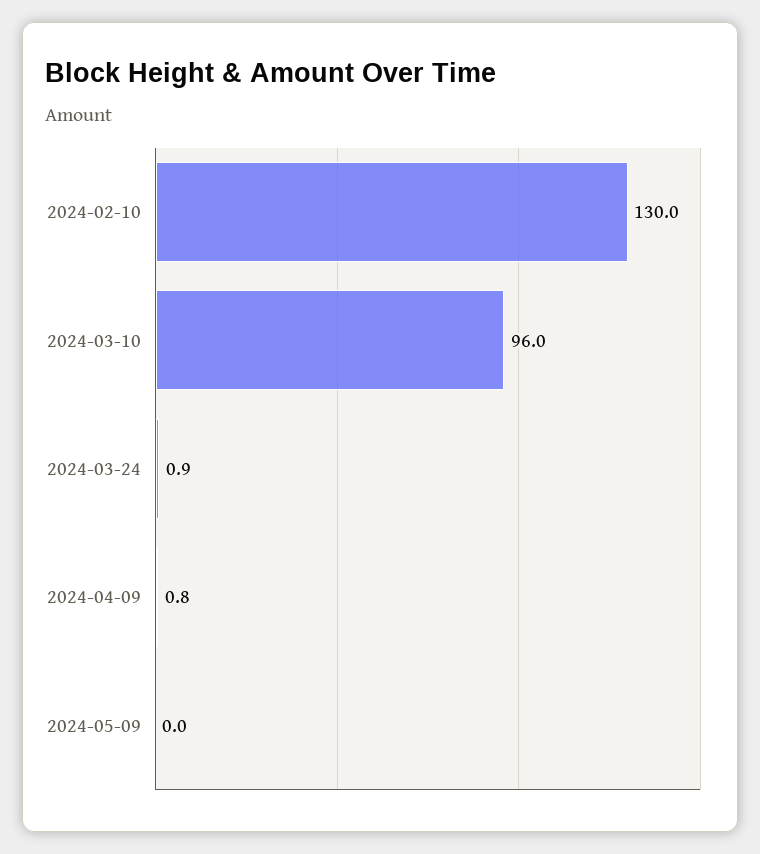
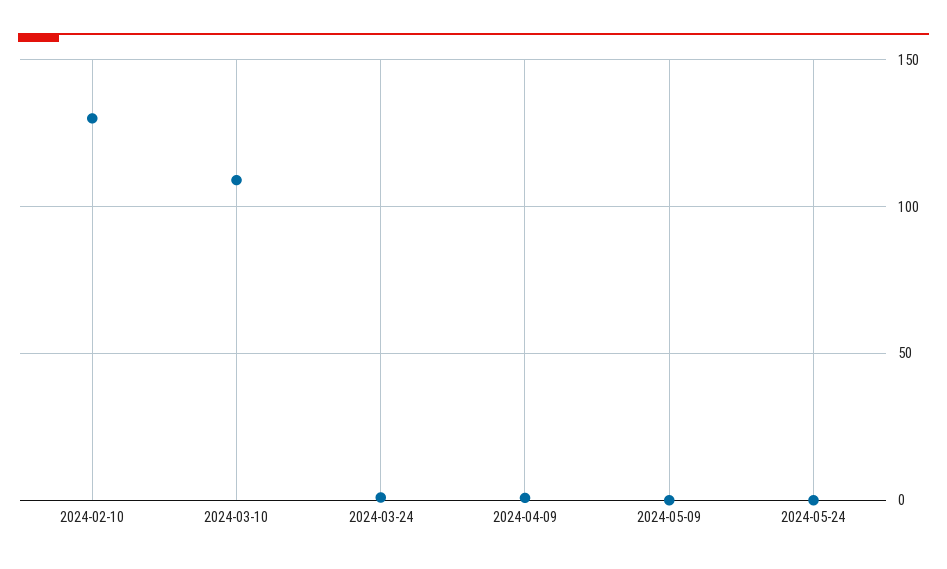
2024-03-10: 96 -> 110
2024-05-24: none -> 0

